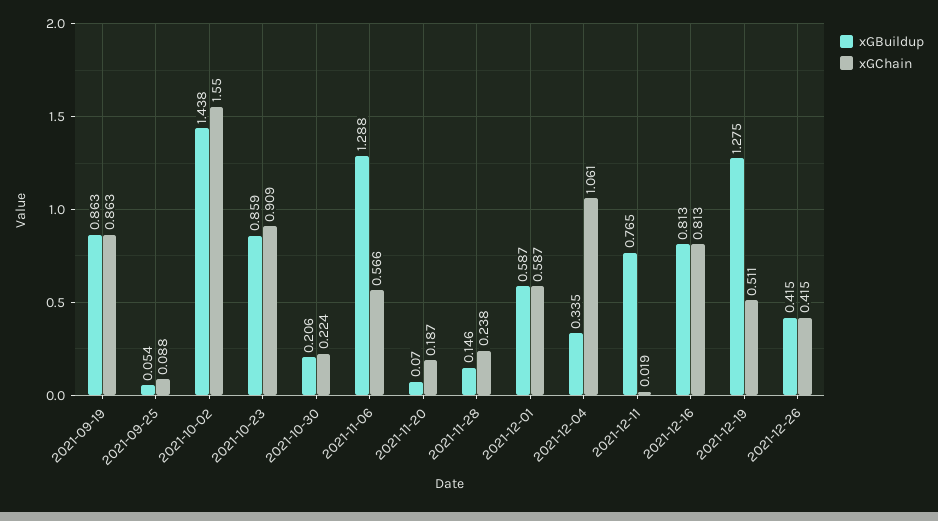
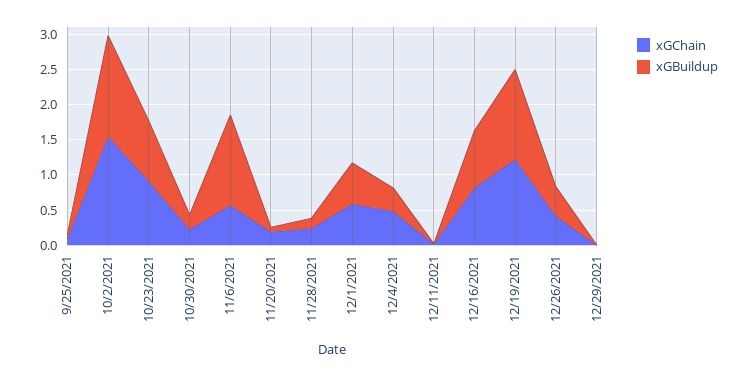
xGBuildup, 2021-09-19: 0.863 -> none
xGChain, 2021-09-19: 0.863 -> none
xGChain, 2021-12-04: 1.061 -> 0.5
xGBuildup, 2021-12-11: 0.765 -> 0
xGChain, 2021-12-19: 0.511 -> 1.25
xGChain, 12/29/2021: none -> 0
xGBuildup, 12/29/2021: none -> 0

